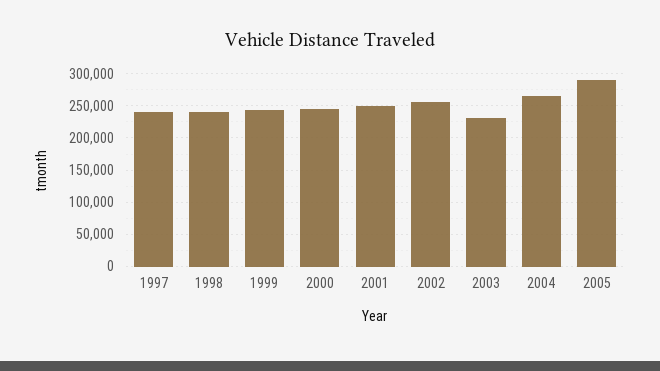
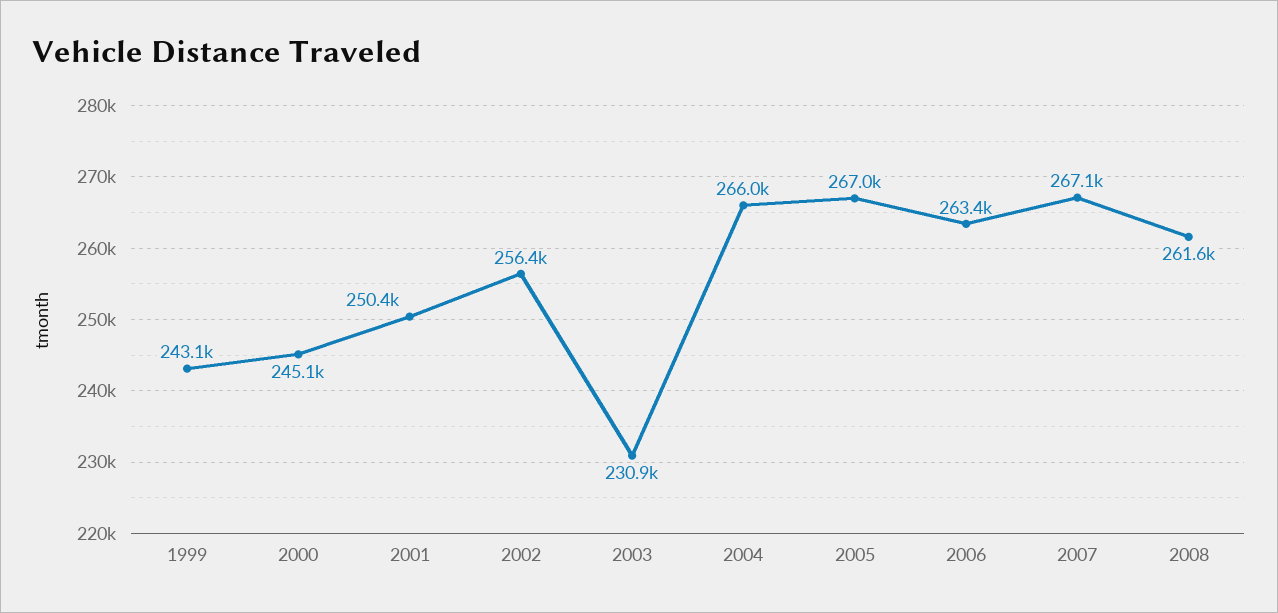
1997: 240000 -> none
1998: 240000 -> none
2005: 290000 -> 267000
2006: none -> 263400
2007: none -> 267100
2008: none -> 261600

